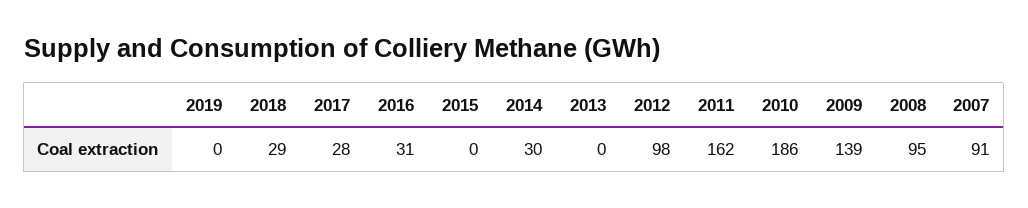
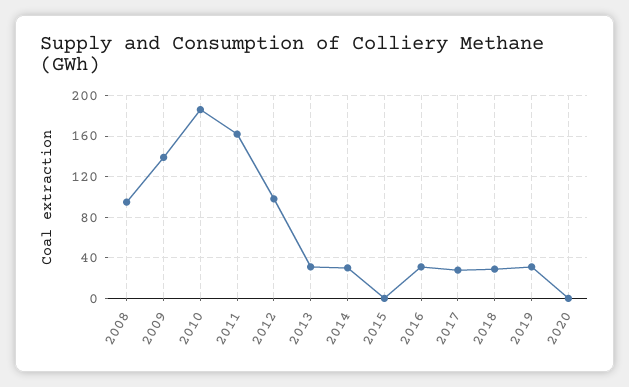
2019: 0 -> 30
2013: 0 -> 30
2007: 91 -> none
2020: none -> 0

